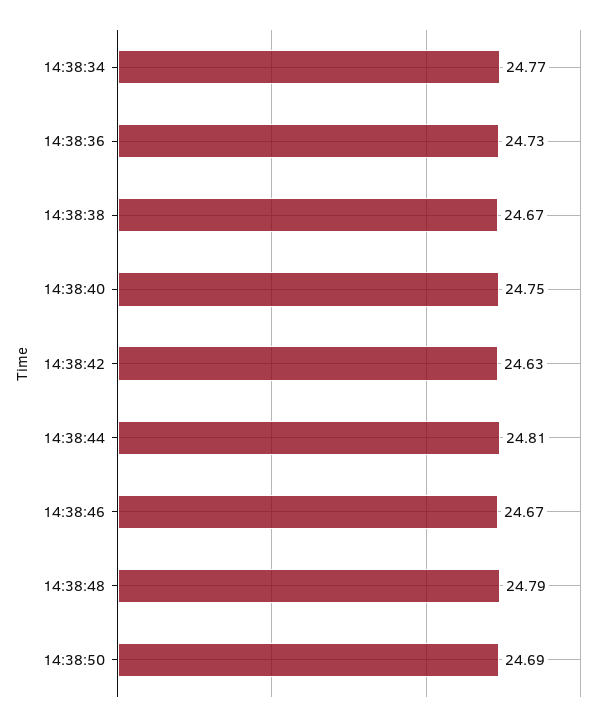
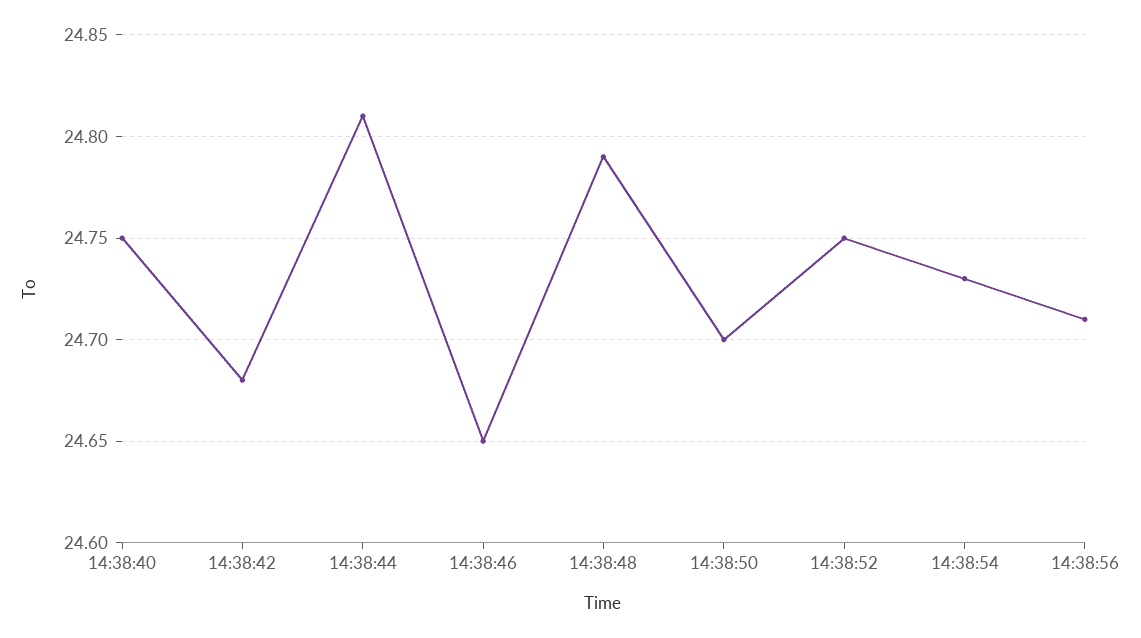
14:38:34: 24.77 -> none
14:38:36: 24.73 -> none
14:38:38: 24.67 -> none
14:38:42: 24.63 -> 24.68
14:38:46: 24.67 -> 24.65
14:38:50: 24.69 -> 24.7
14:38:52: none -> 24.75
14:38:54: none -> 24.73
14:38:56: none -> 24.71

